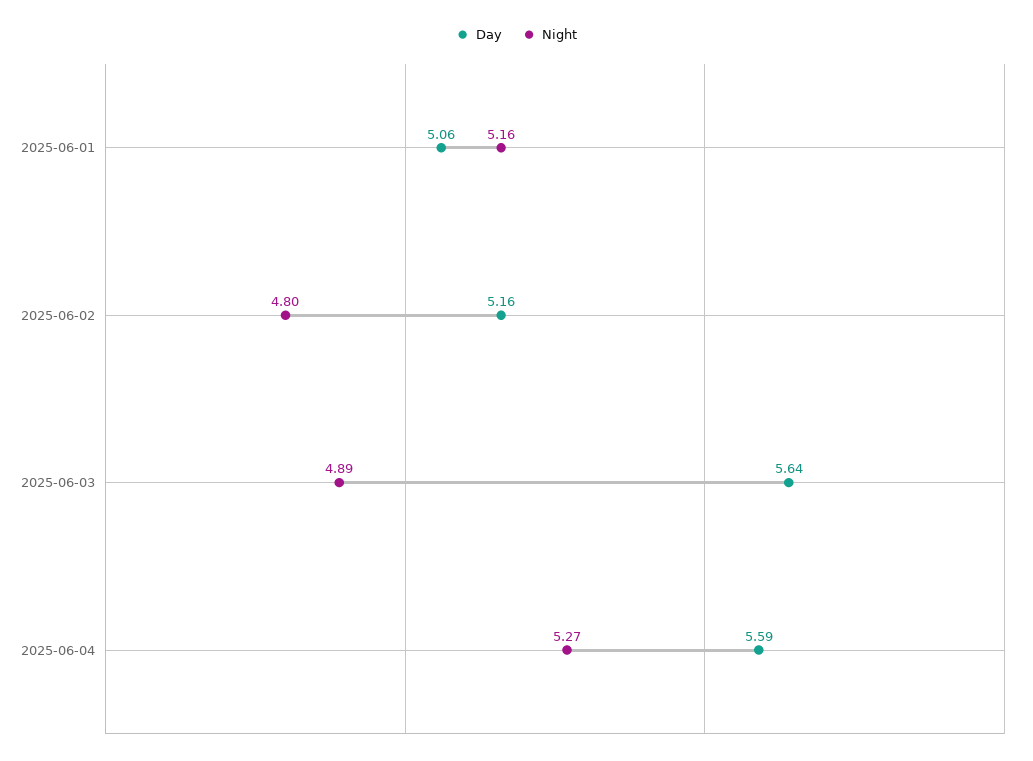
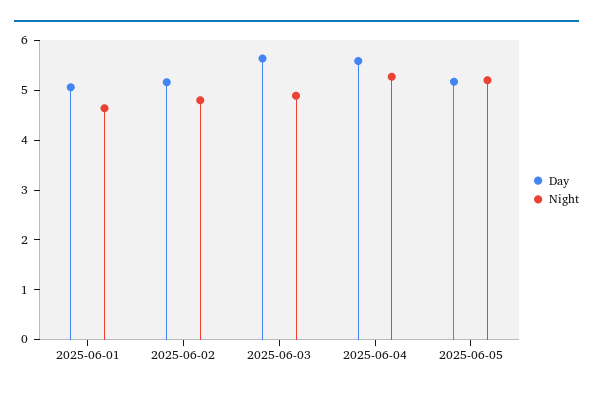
Night, 2025-06-01: 5.16 -> 4.6
Day, 2025-06-05: none -> 5.2
Night, 2025-06-05: none -> 5.2

